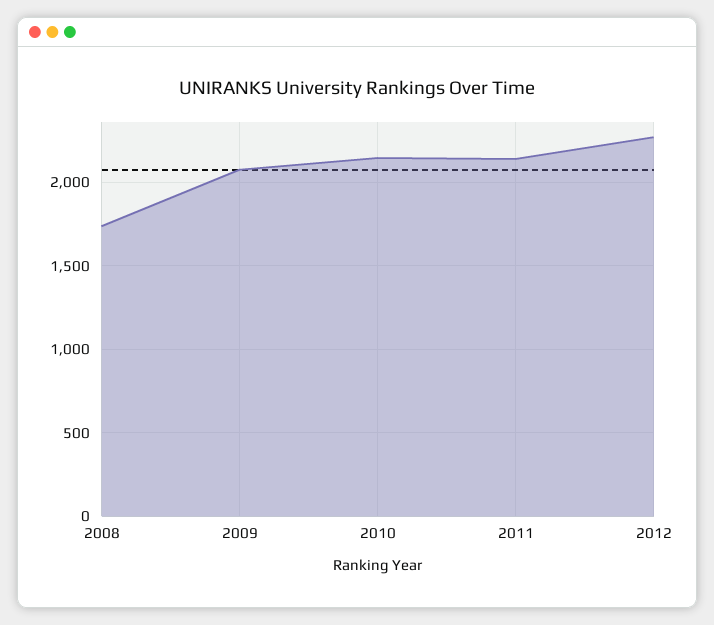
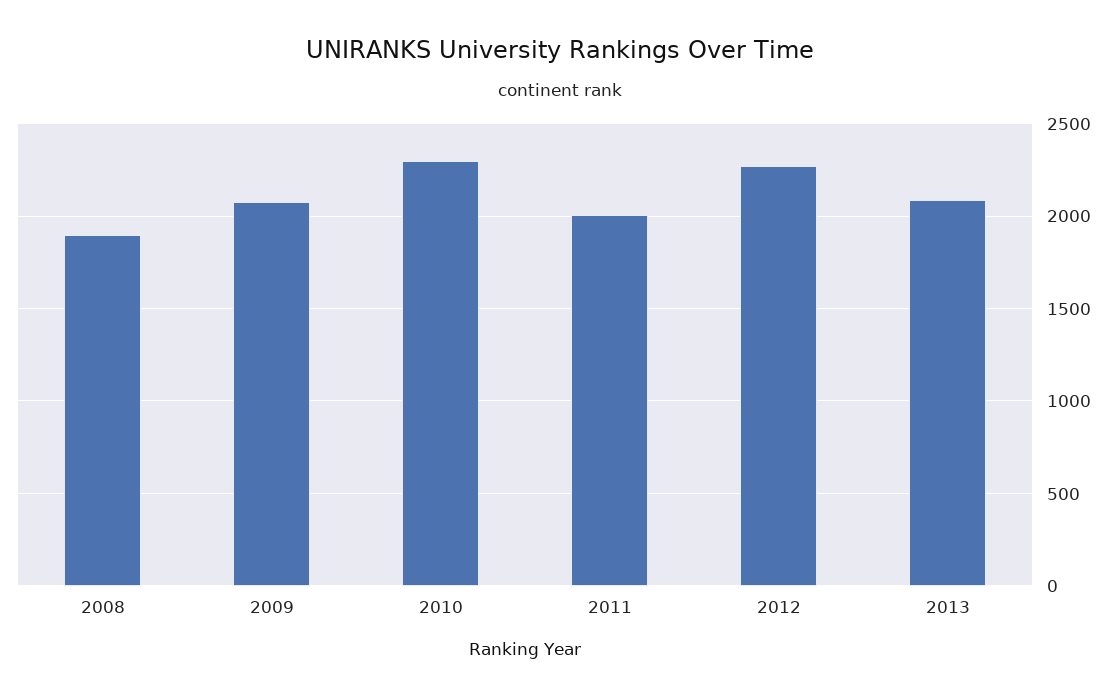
2008: 1750 -> 1900
2010: 2150 -> 2300
2011: 2150 -> 2000
2013: none -> 2100

